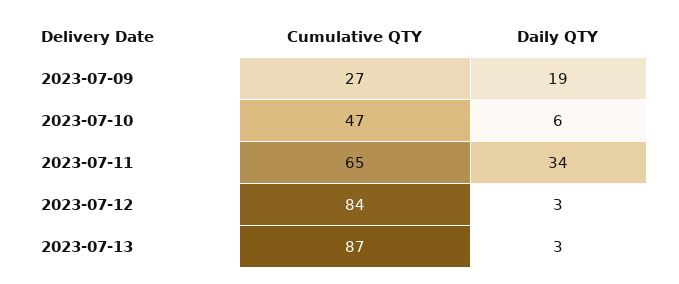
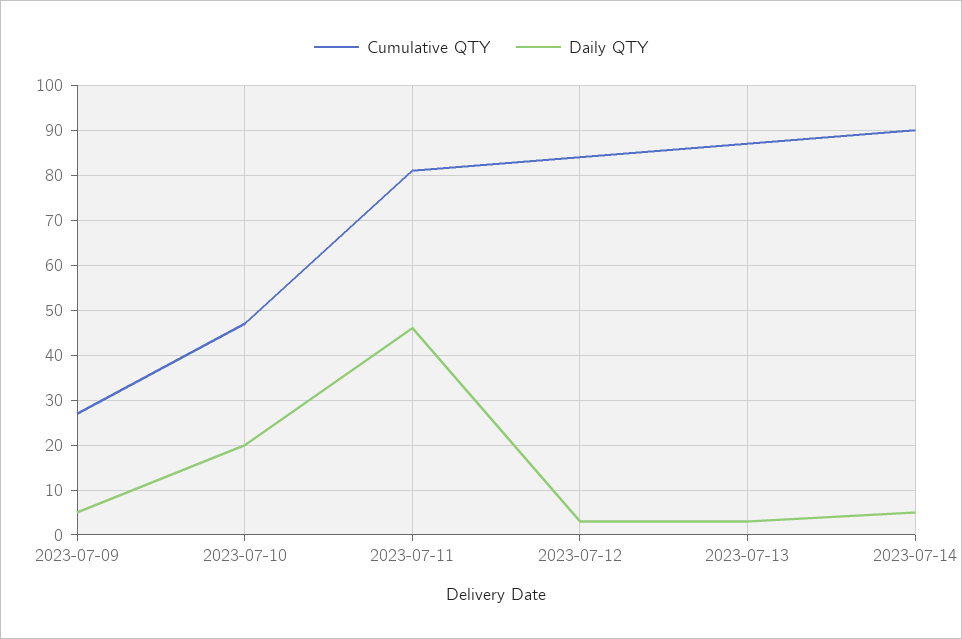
Daily QTY, 2023-07-09: 19 -> 5
Daily QTY, 2023-07-10: 6 -> 20
Cumulative QTY, 2023-07-11: 65 -> 80
Daily QTY, 2023-07-11: 34 -> 45
Cumulative QTY, 2023-07-14: none -> 90
Daily QTY, 2023-07-14: none -> 5

